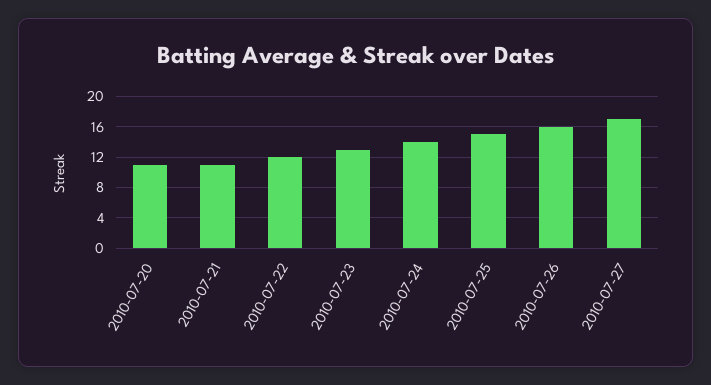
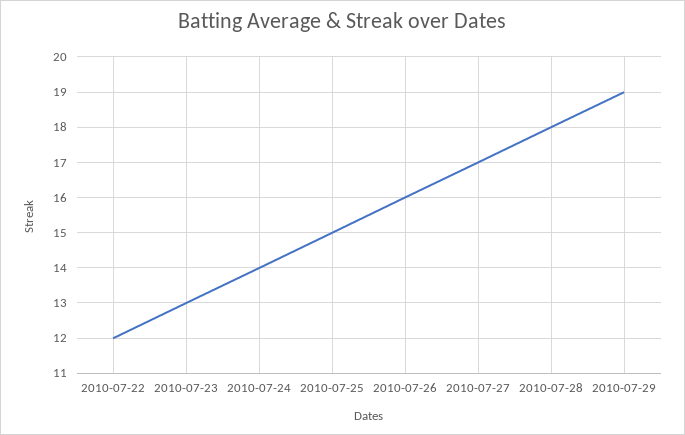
2010-07-20: 11 -> none
2010-07-21: 11 -> none
2010-07-28: none -> 18
2010-07-29: none -> 19

